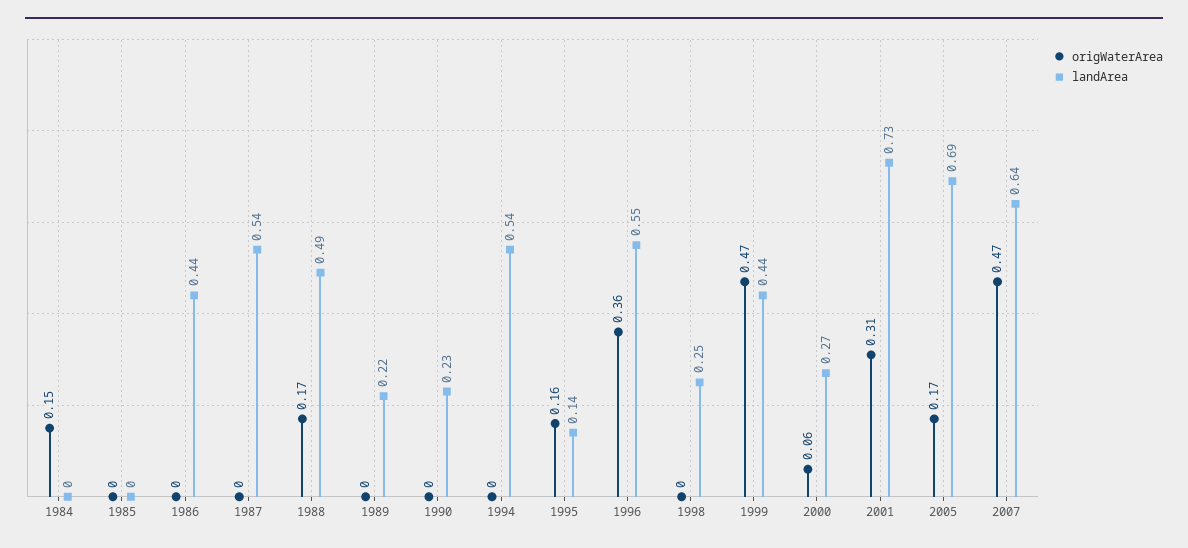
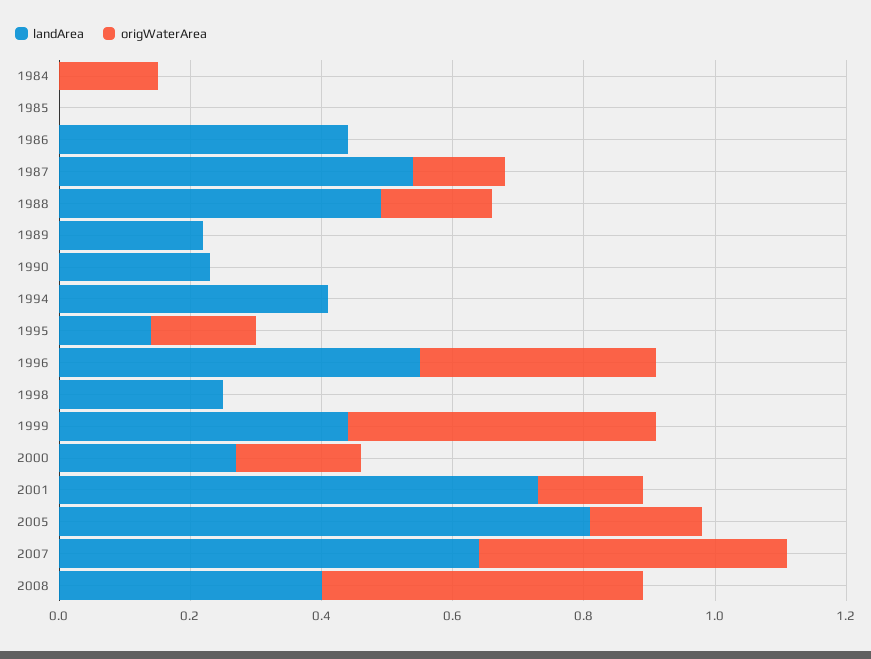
origWaterArea, 1987: 0 -> 0.15
landArea, 1994: 0.54 -> 0.4
origWaterArea, 2000: 0.06 -> 0.2
origWaterArea, 2001: 0.31 -> 0.15
landArea, 2005: 0.69 -> 0.8
landArea, 2008: none -> 0.4
origWaterArea, 2008: none -> 0.5

